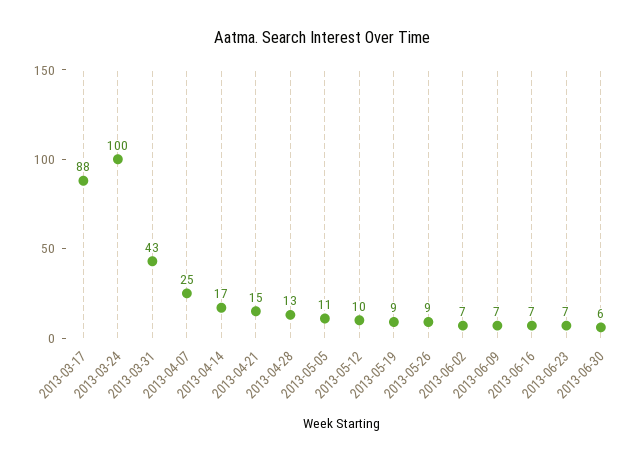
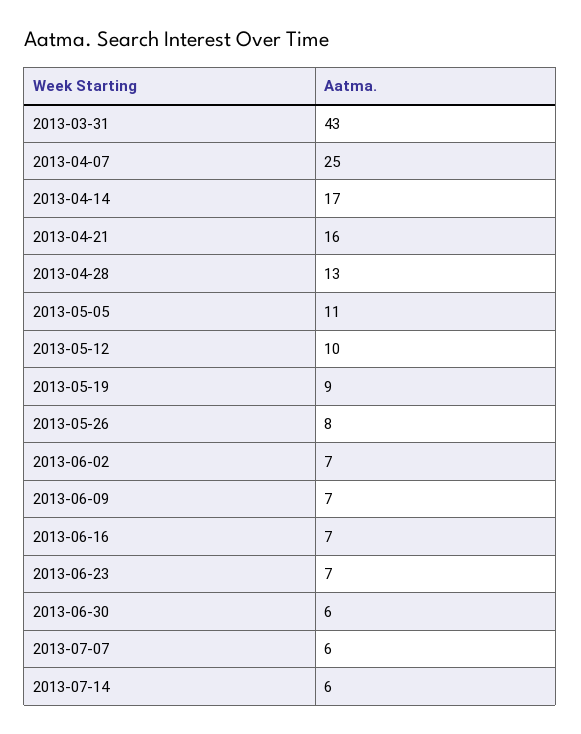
2013-03-17: 88 -> none
2013-03-24: 100 -> none
2013-04-21: 15 -> 16
2013-05-26: 9 -> 8
2013-07-07: none -> 6
2013-07-14: none -> 6

